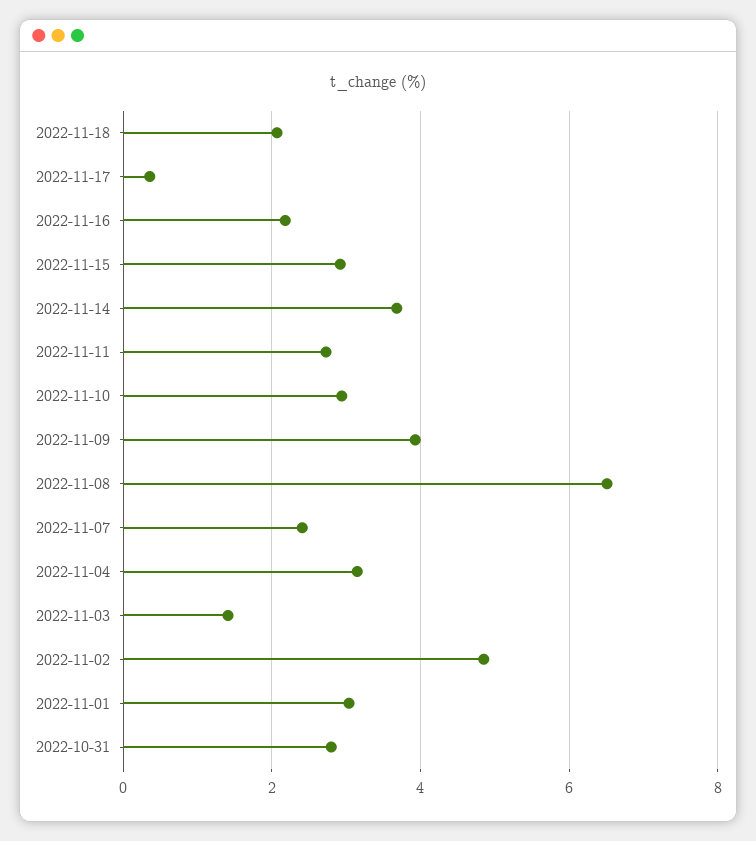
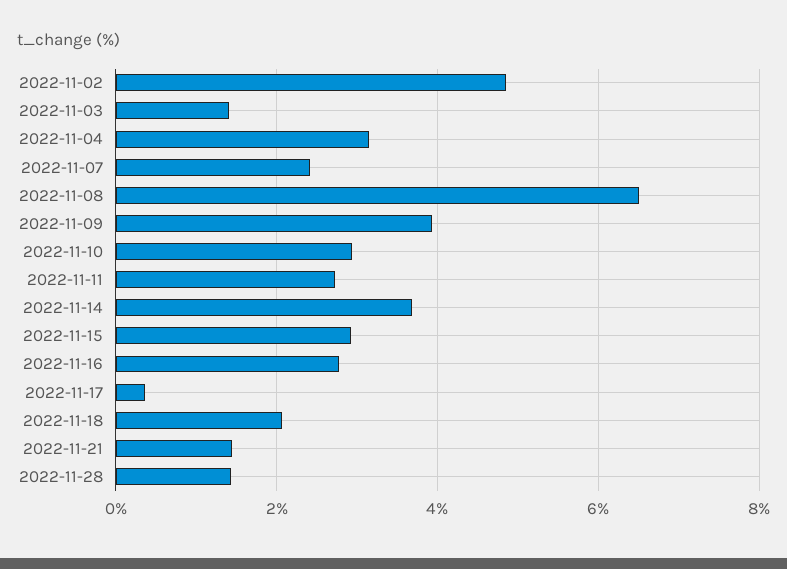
2022-11-16: 2.2 -> 2.8
2022-11-01: 3 -> none
2022-10-31: 2.8 -> none
2022-11-21: none -> 1.4
2022-11-28: none -> 1.4

